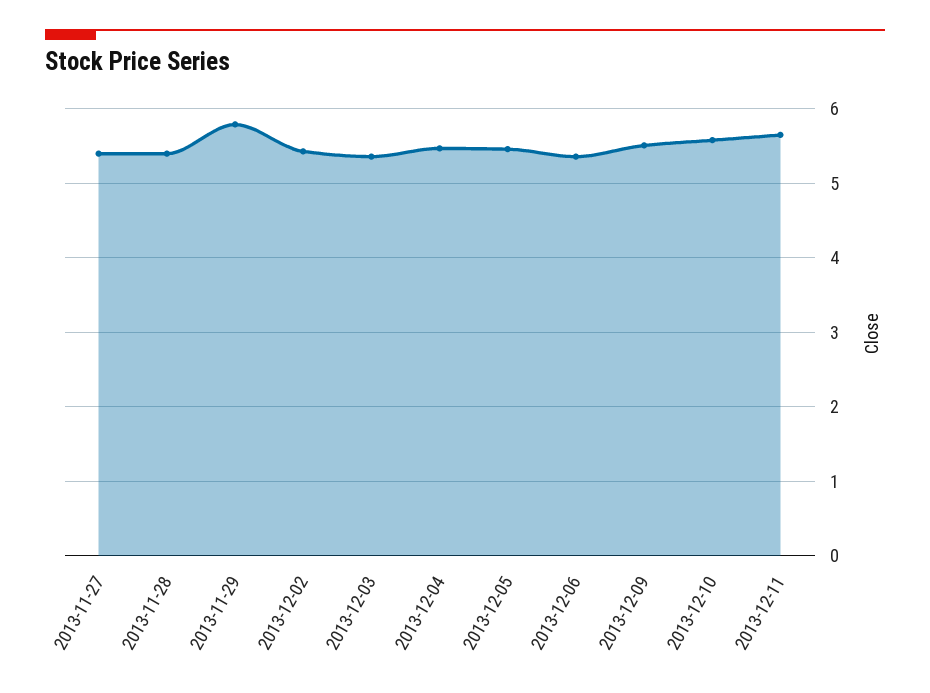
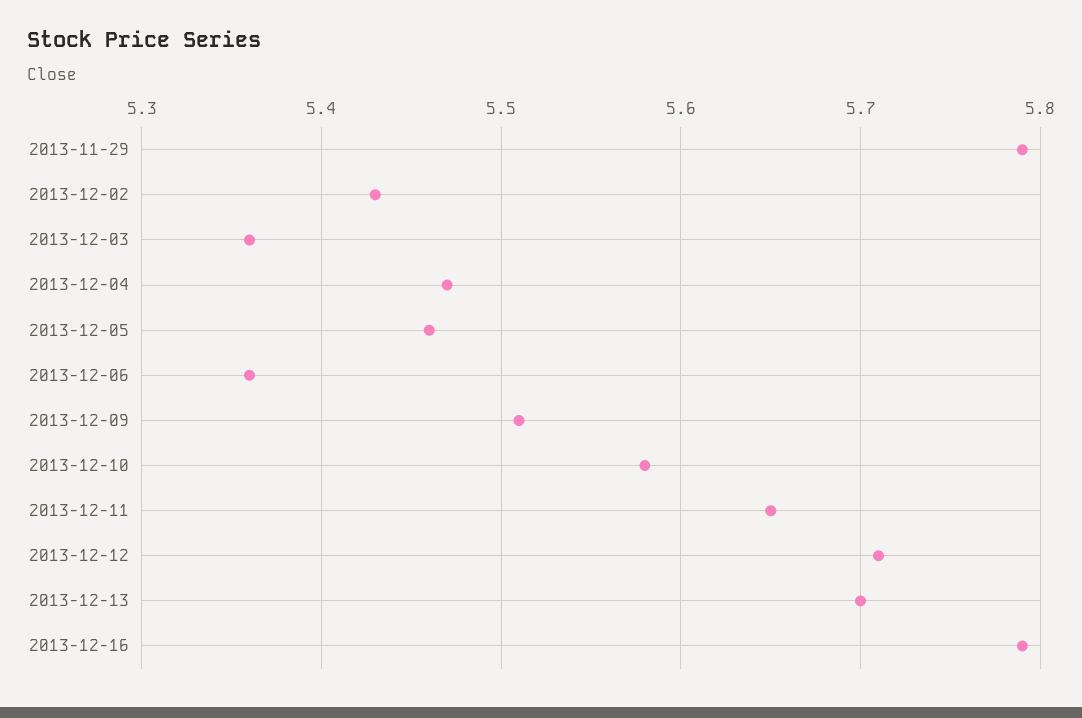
2013-11-27: 5.4 -> none
2013-11-28: 5.4 -> none
2013-12-12: none -> 5.71
2013-12-13: none -> 5.7
2013-12-16: none -> 5.79

